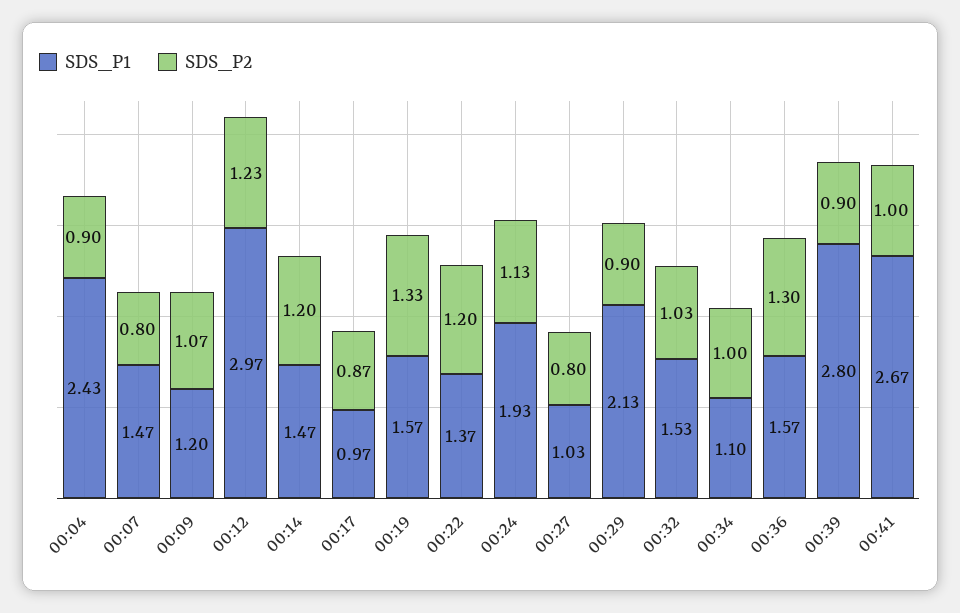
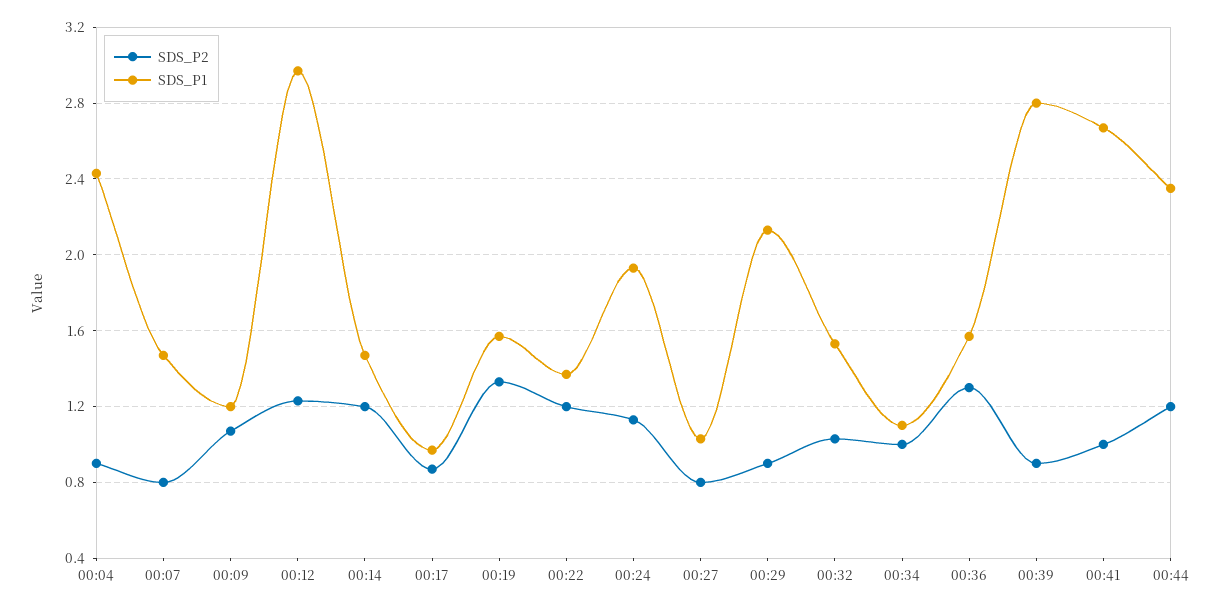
SDS_P2, 00:44: none -> 1.2
SDS_P1, 00:44: none -> 2.35

